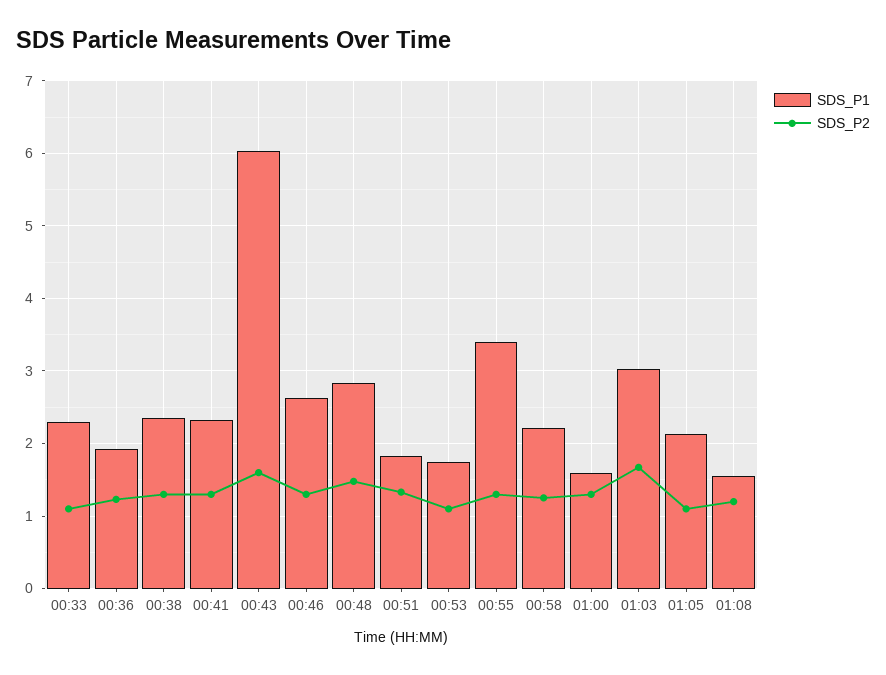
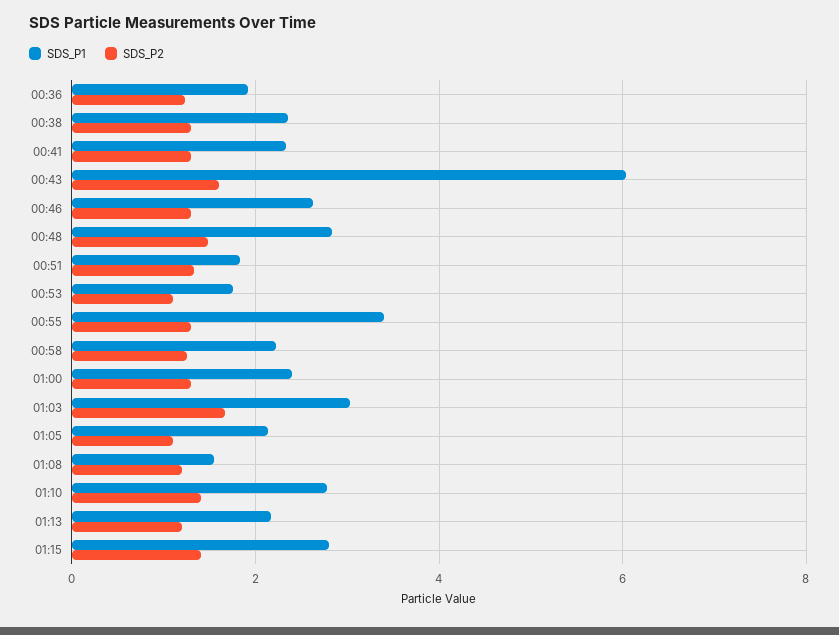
SDS_P1, 00:33: 2.3 -> none
SDS_P2, 00:33: 1.1 -> none
SDS_P1, 01:00: 1.6 -> 2.4
SDS_P1, 01:10: none -> 2.8
SDS_P2, 01:10: none -> 1.4
SDS_P1, 01:13: none -> 2.2
SDS_P2, 01:13: none -> 1.2
SDS_P1, 01:15: none -> 2.8
SDS_P2, 01:15: none -> 1.4

